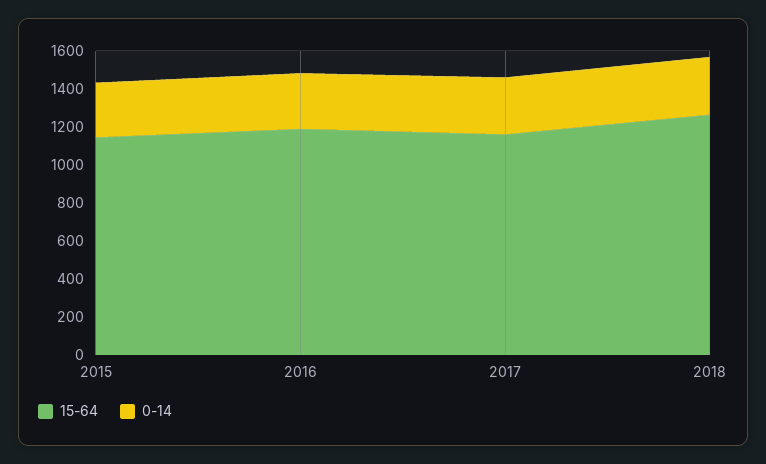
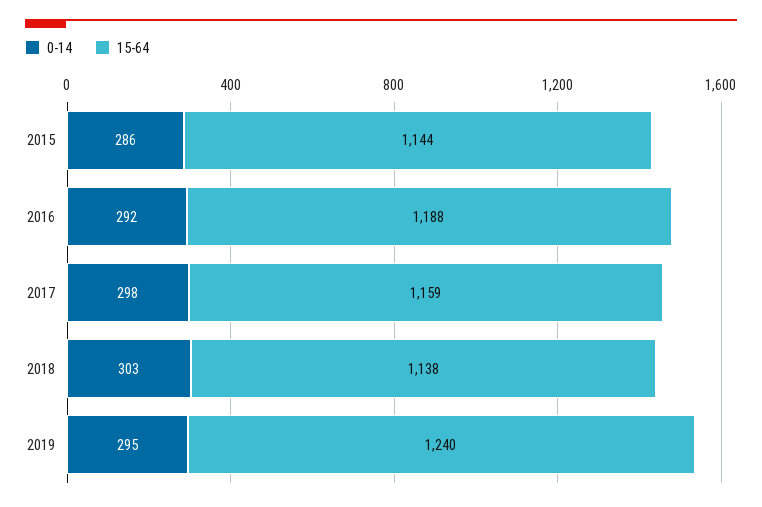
15-64, 2018: 1250 -> 1138
0-14, 2019: none -> 295
15-64, 2019: none -> 1240

